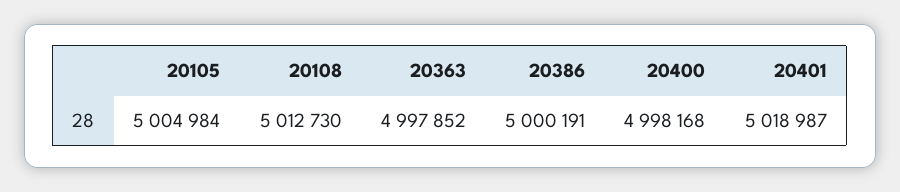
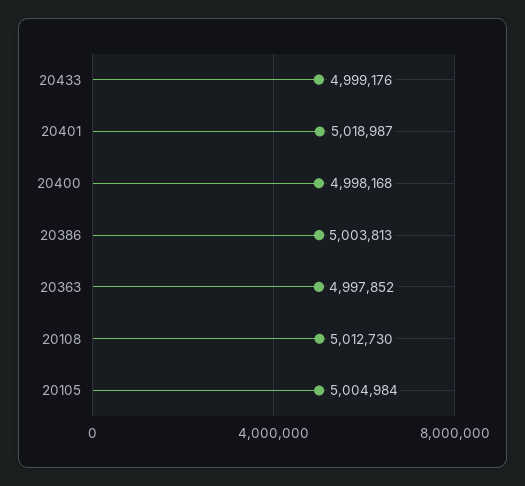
20386: 5000191 -> 5003813
20433: none -> 4999176

